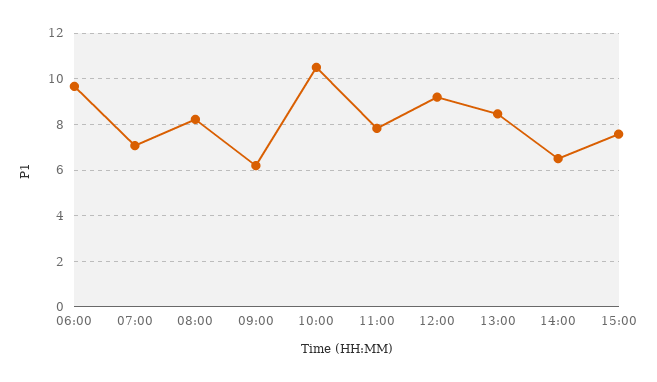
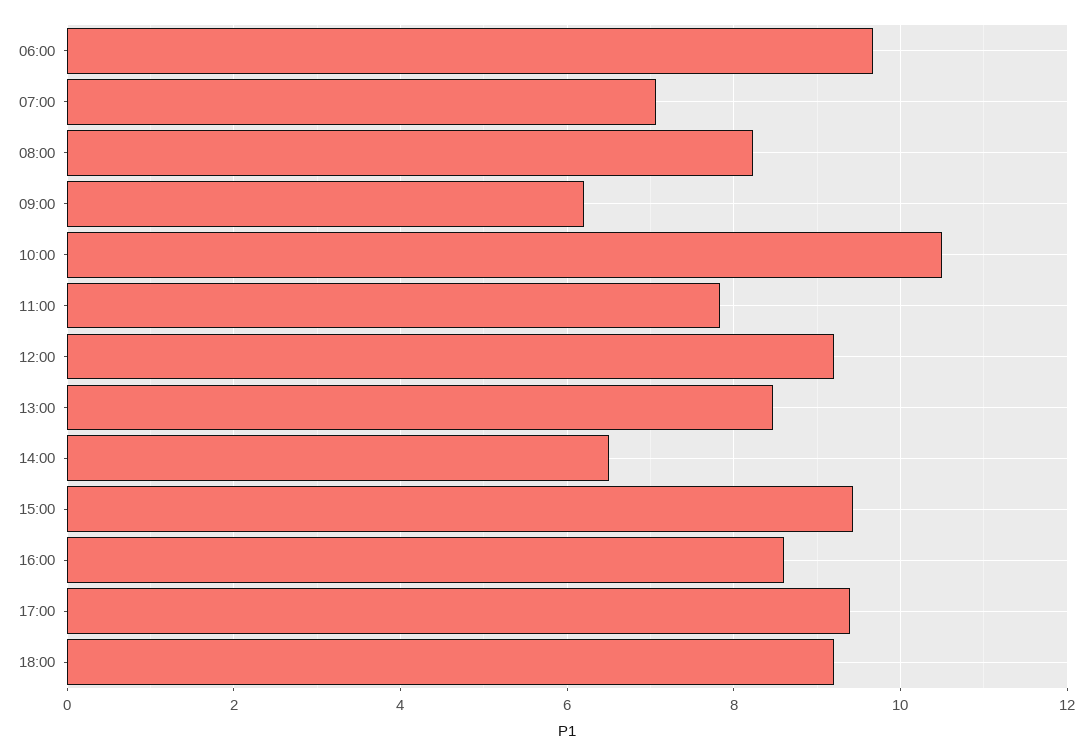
15:00: 7.5 -> 9.4
16:00: none -> 8.6
17:00: none -> 9.4
18:00: none -> 9.2

